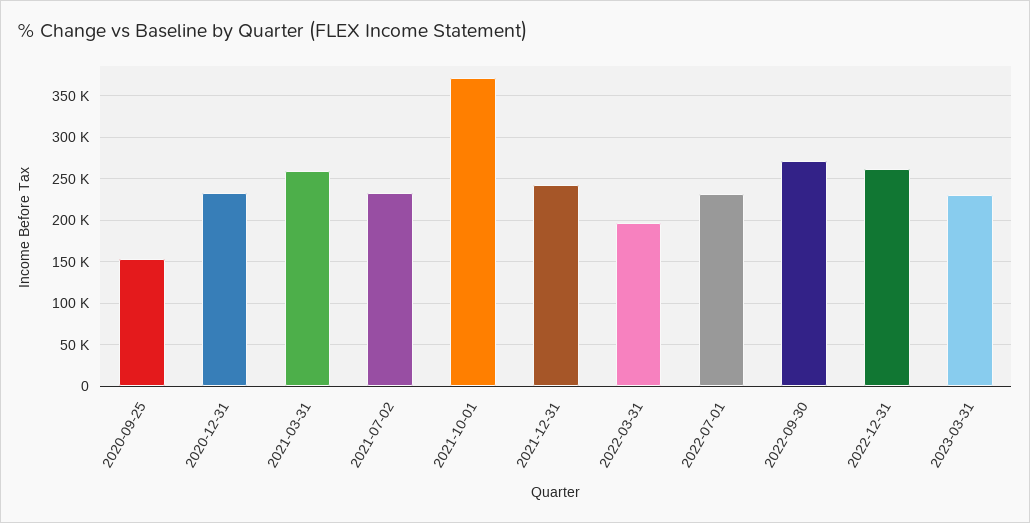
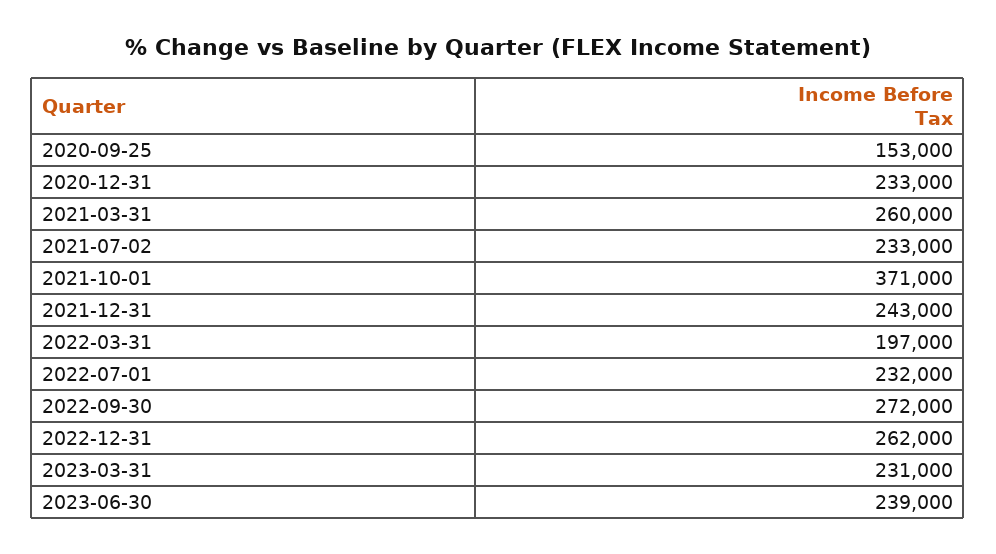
2023-06-30: none -> 239000

